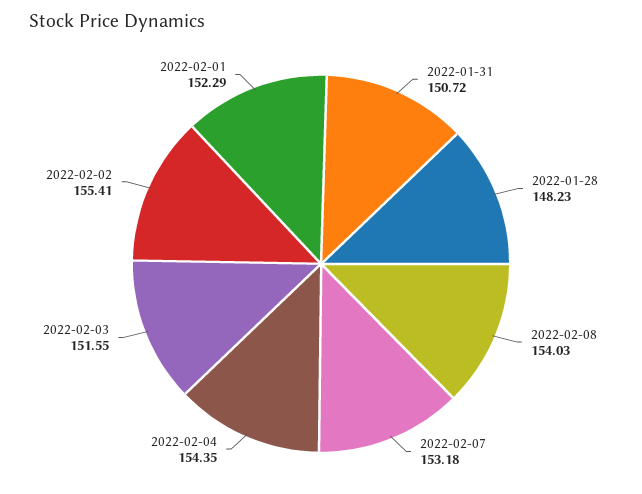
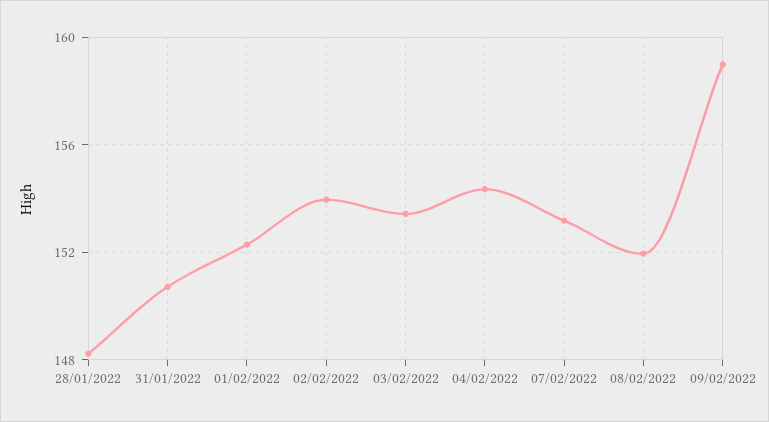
2022-02-08: 154.03 -> 152
2022-02-03: 151.55 -> 153.5
2022-02-02: 155.41 -> 154
09/02/2022: none -> 159

